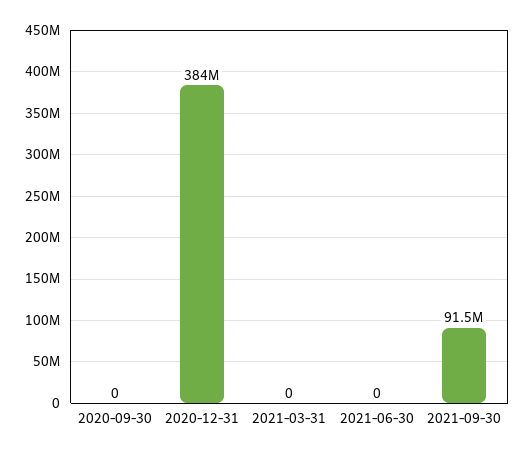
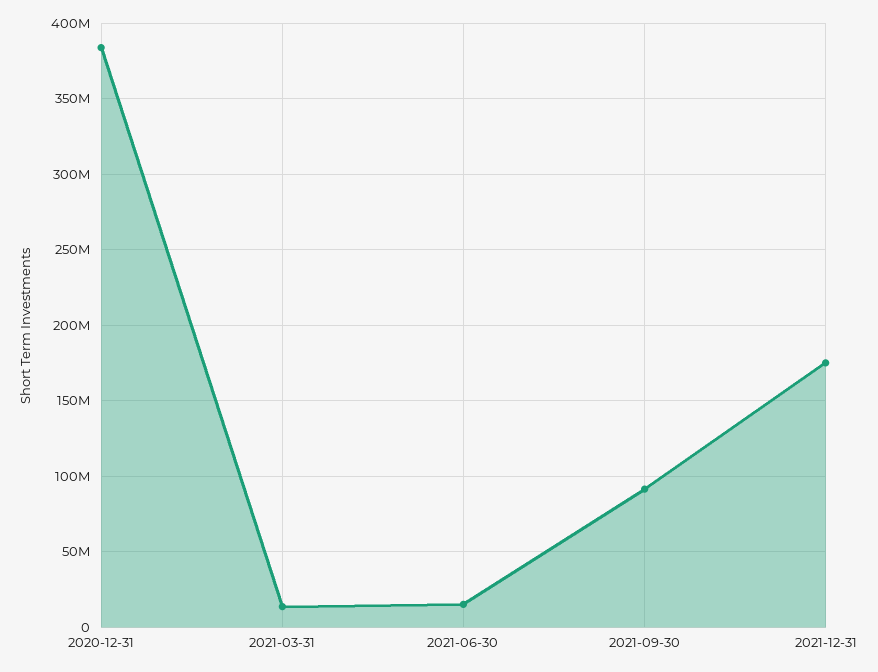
2020-09-30: 0 -> none
2021-03-31: 0 -> 15000000
2021-06-30: 0 -> 15000000
2021-12-31: none -> 175000000

